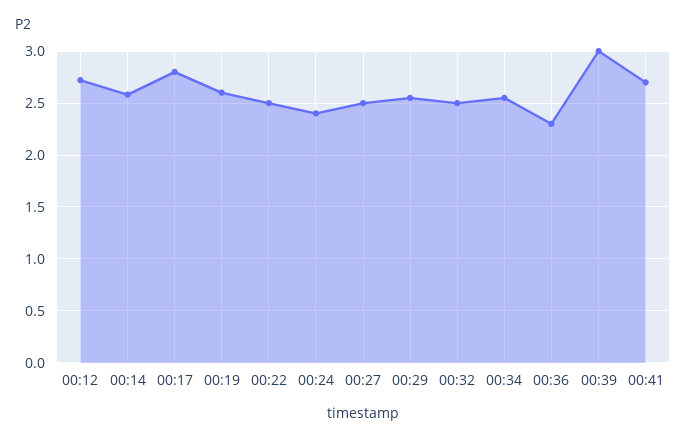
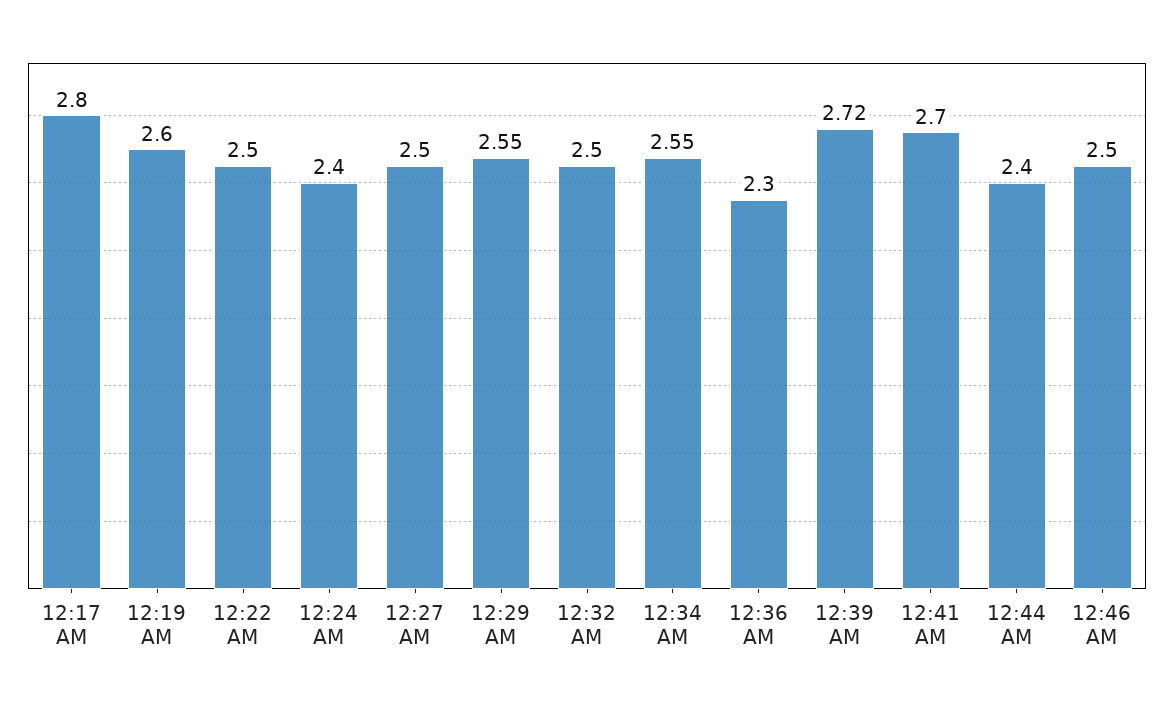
00:12: 2.7 -> none
00:14: 2.6 -> none
00:39: 3 -> 2.72
12:44 AM: none -> 2.4
12:46 AM: none -> 2.5

